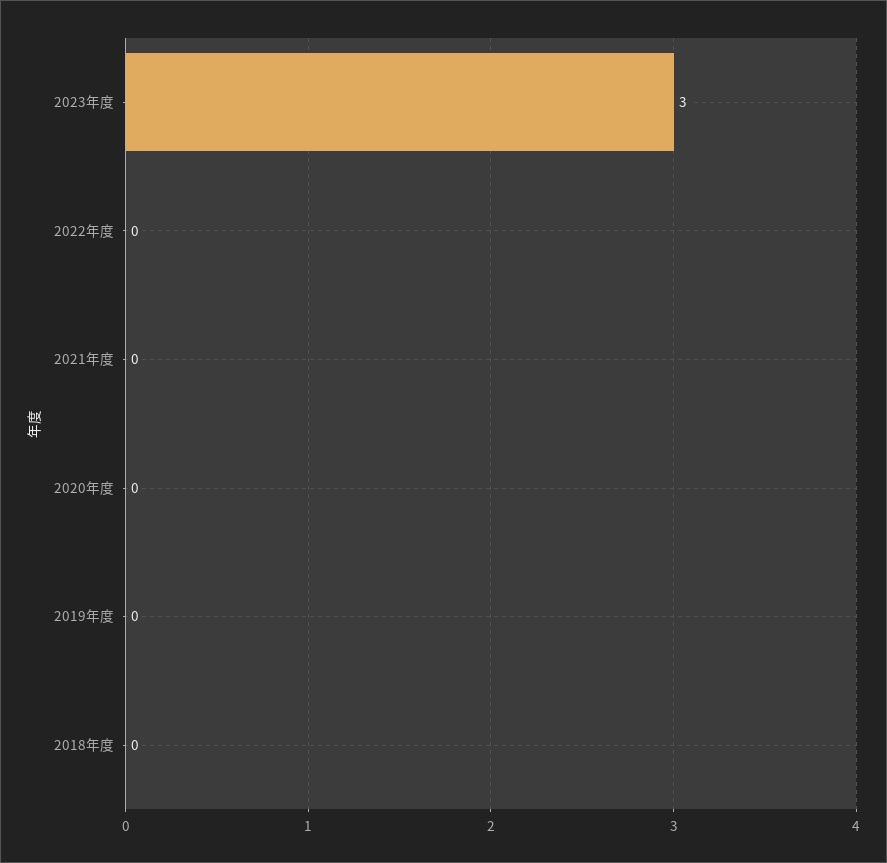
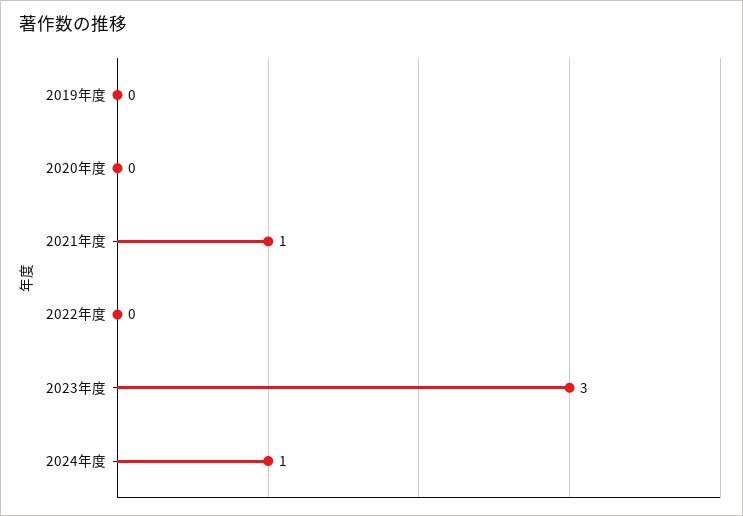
2021年度: 0 -> 1
2018年度: 0 -> none
2024年度: none -> 1

